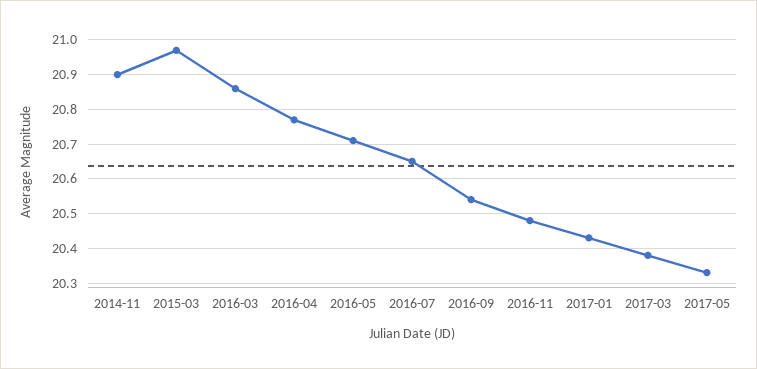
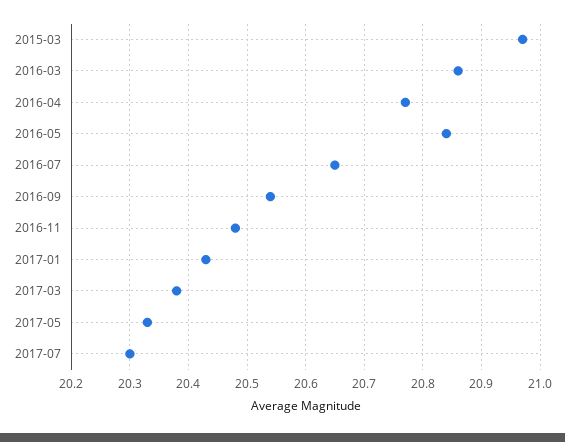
2014-11: 20.9 -> none
2016-05: 20.7 -> 20.85
2017-07: none -> 20.3

